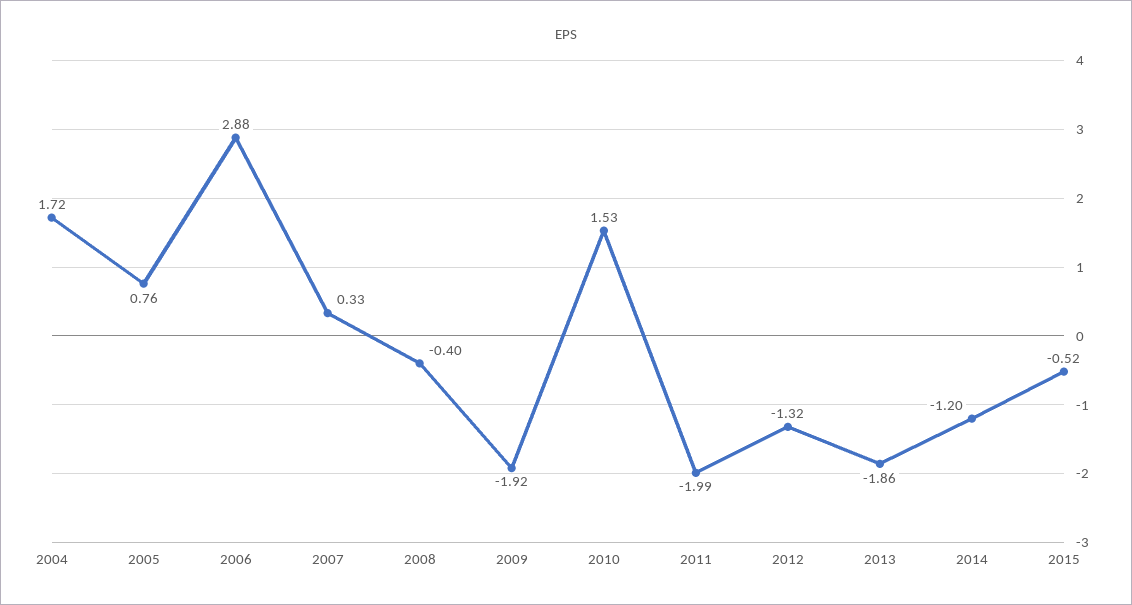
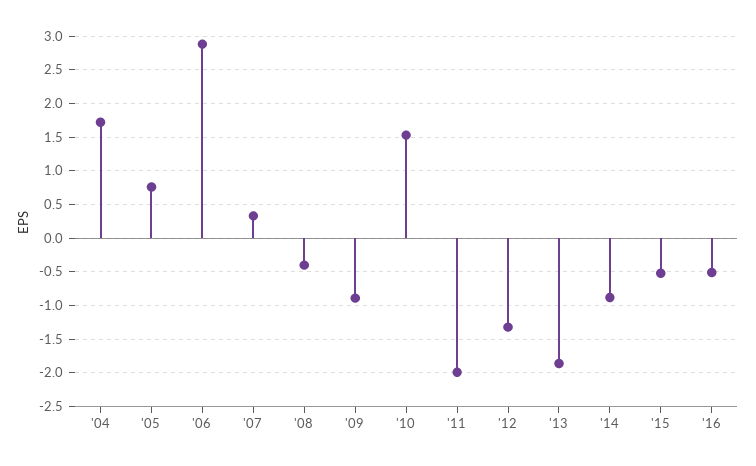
2009: -1.92 -> -0.9
2014: -1.2 -> -0.9
'16: none -> -0.5

